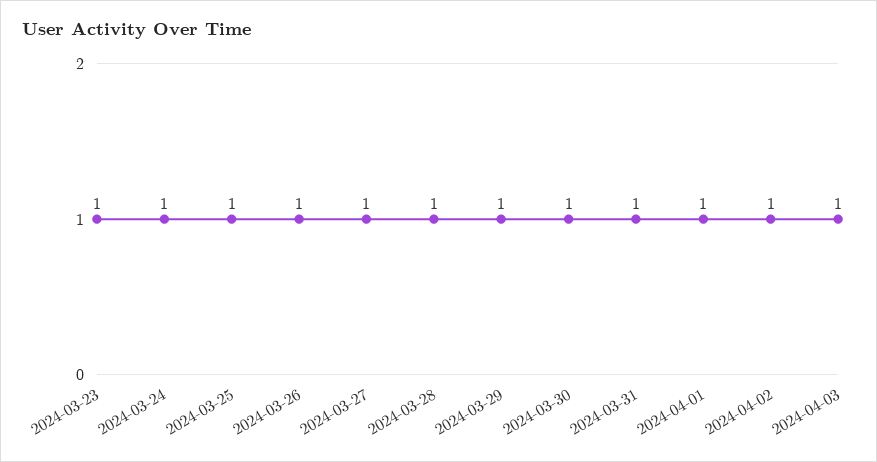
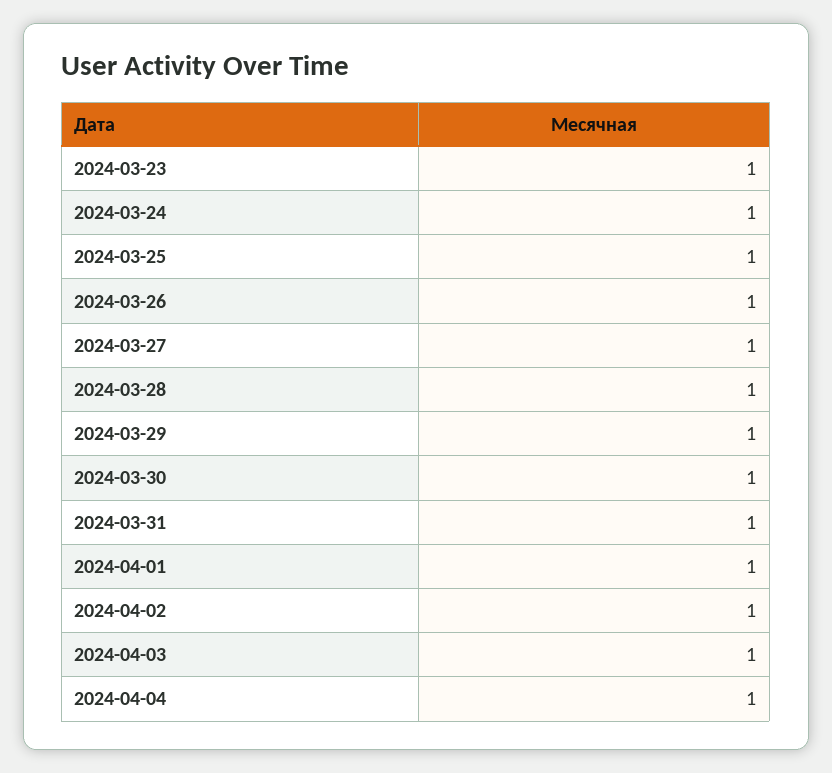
2024-04-04: none -> 1

